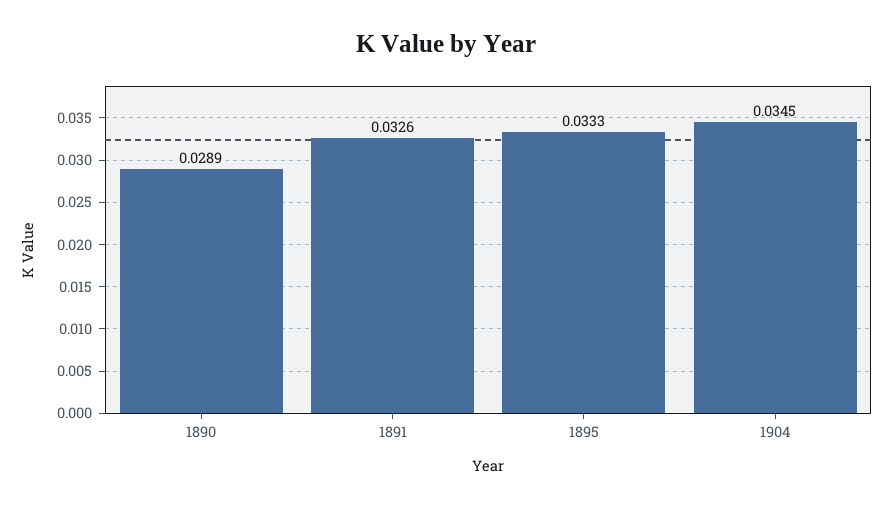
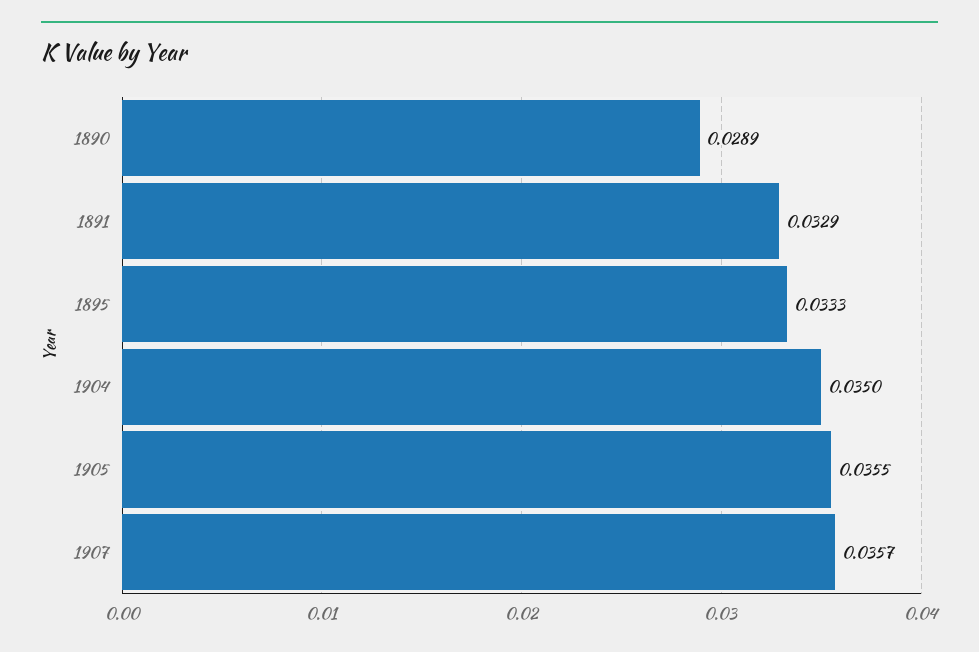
1891: 0.0326 -> 0.0329
1904: 0.0345 -> 0.035
1905: none -> 0.0355
1907: none -> 0.0357

